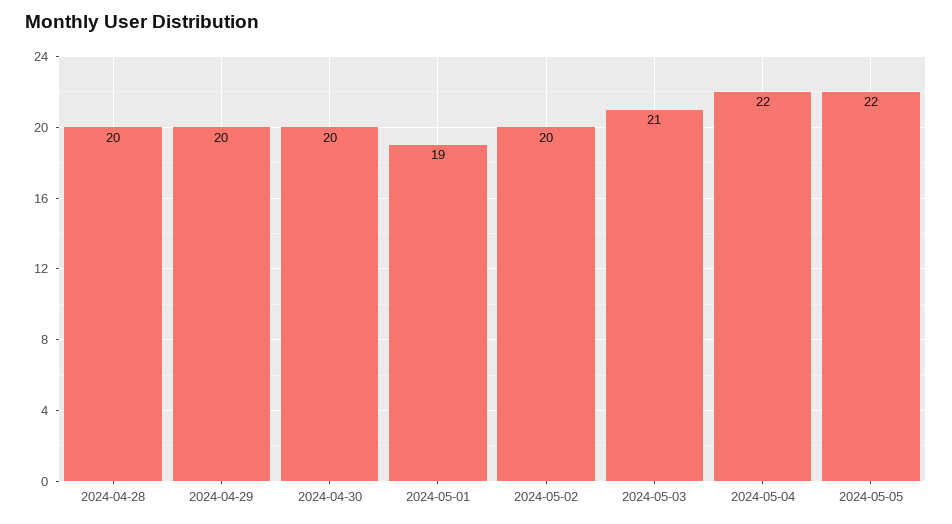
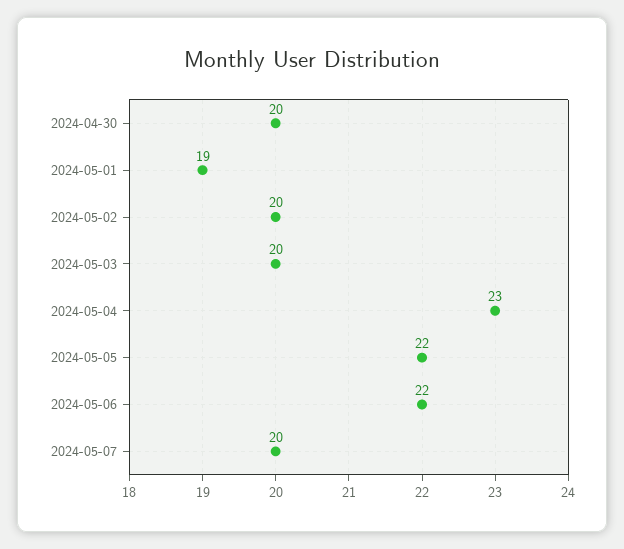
2024-04-28: 20 -> none
2024-04-29: 20 -> none
2024-05-03: 21 -> 20
2024-05-04: 22 -> 23
2024-05-06: none -> 22
2024-05-07: none -> 20

